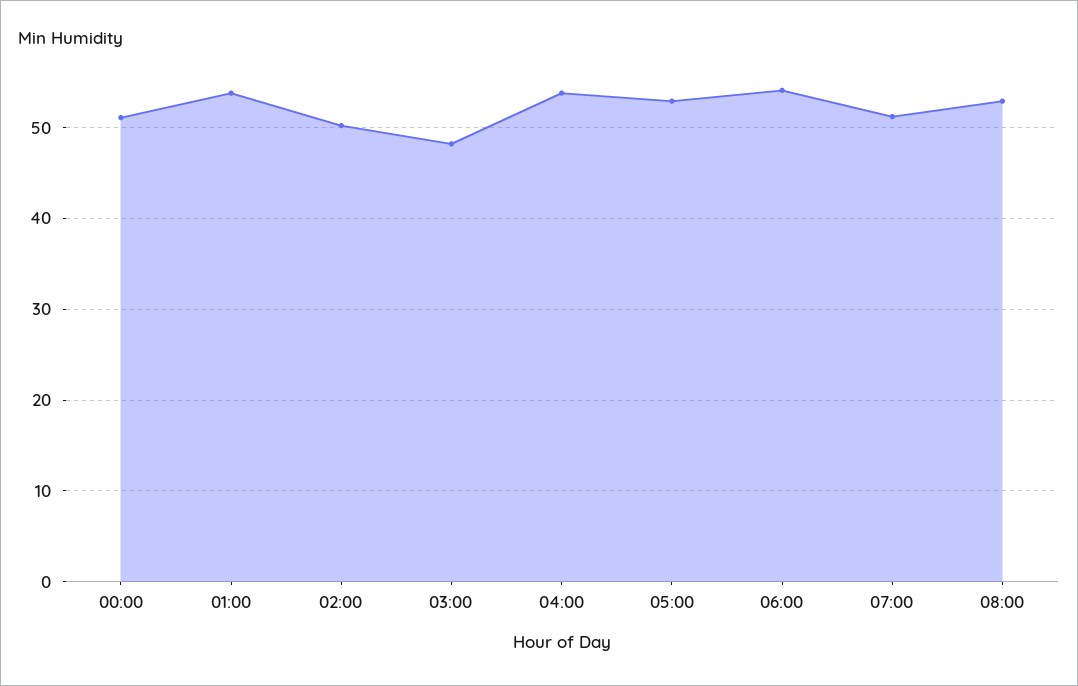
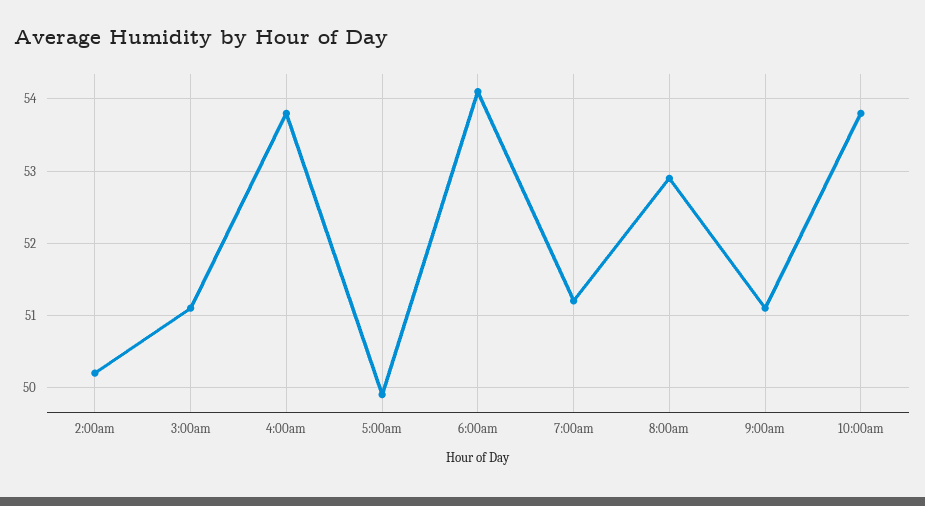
00:00: 51 -> none
01:00: 54 -> none
03:00: 48 -> 51.1
05:00: 53 -> 49.9
9:00am: none -> 51.1
10:00am: none -> 53.8

